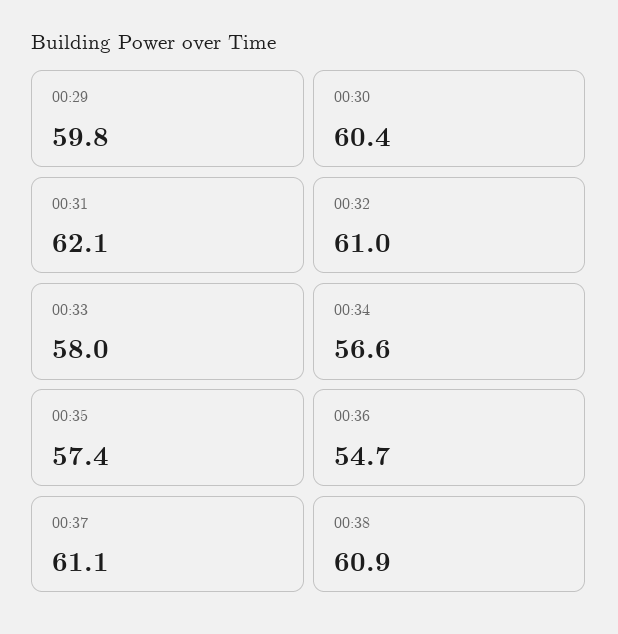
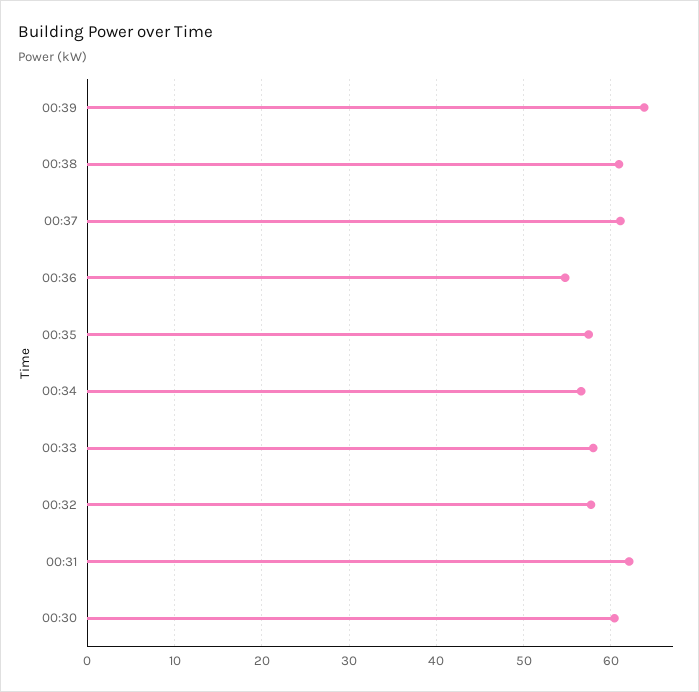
00:29: 59.8 -> none
00:32: 61 -> 58
00:39: none -> 64

